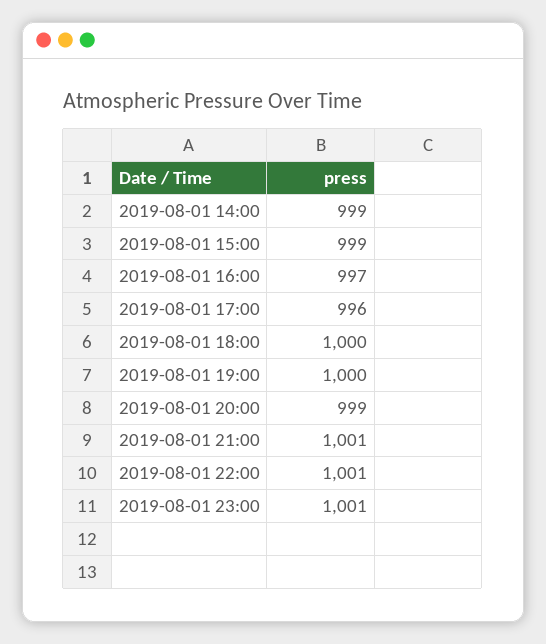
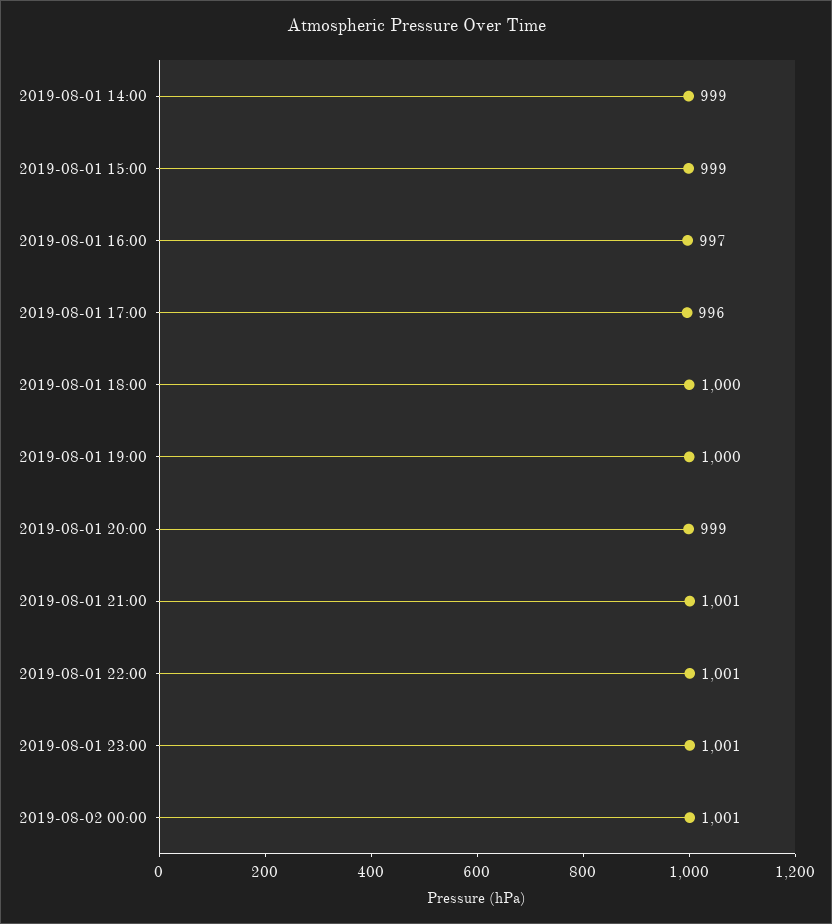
2019-08-02 00:00: none -> 1001

